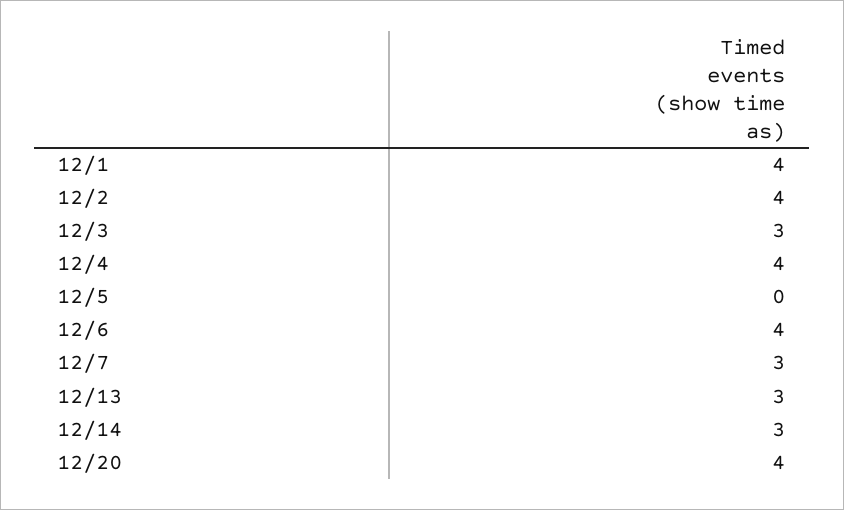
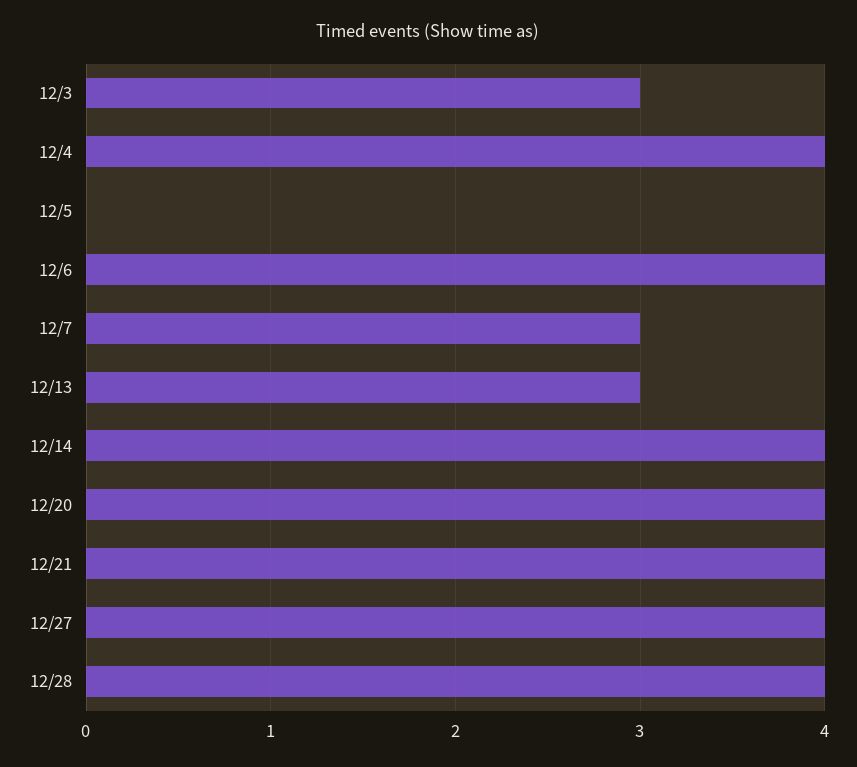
12/1: 4 -> none
12/2: 4 -> none
12/14: 3 -> 4
12/21: none -> 4
12/27: none -> 4
12/28: none -> 4

